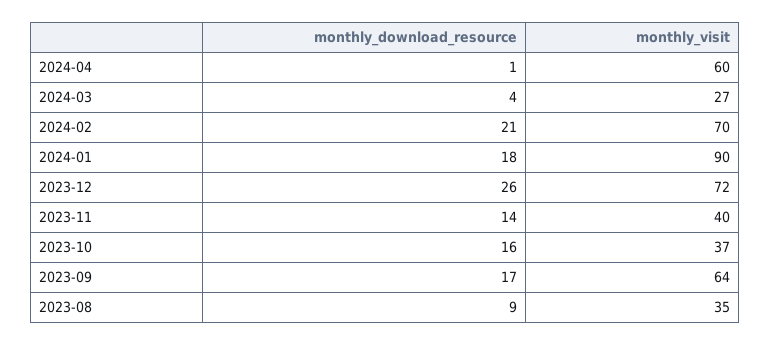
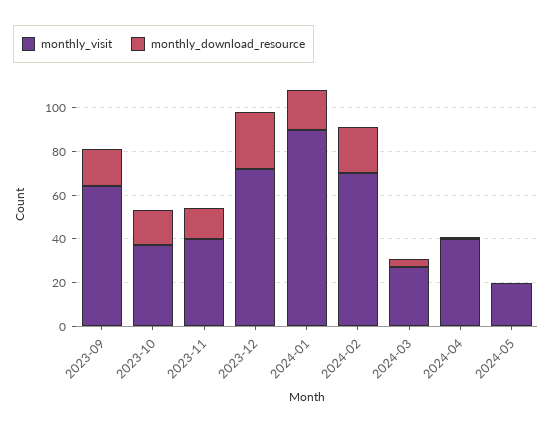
monthly_visit, 2024-04: 60 -> 40
monthly_download_resource, 2023-08: 9 -> none
monthly_visit, 2023-08: 35 -> none
monthly_visit, 2024-05: none -> 20
monthly_download_resource, 2024-05: none -> 0

